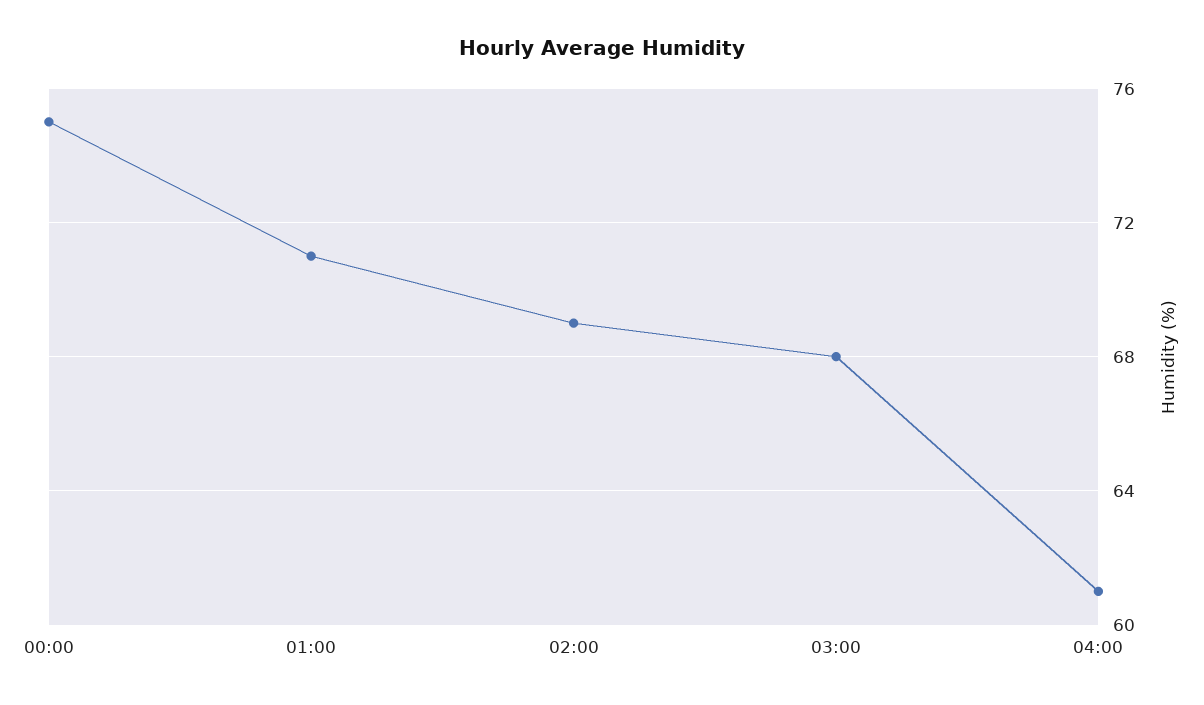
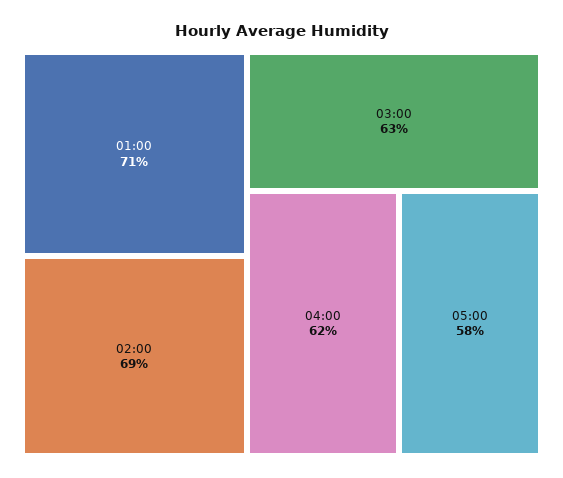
00:00: 75 -> none
03:00: 68 -> 63
04:00: 61 -> 62
05:00: none -> 58

